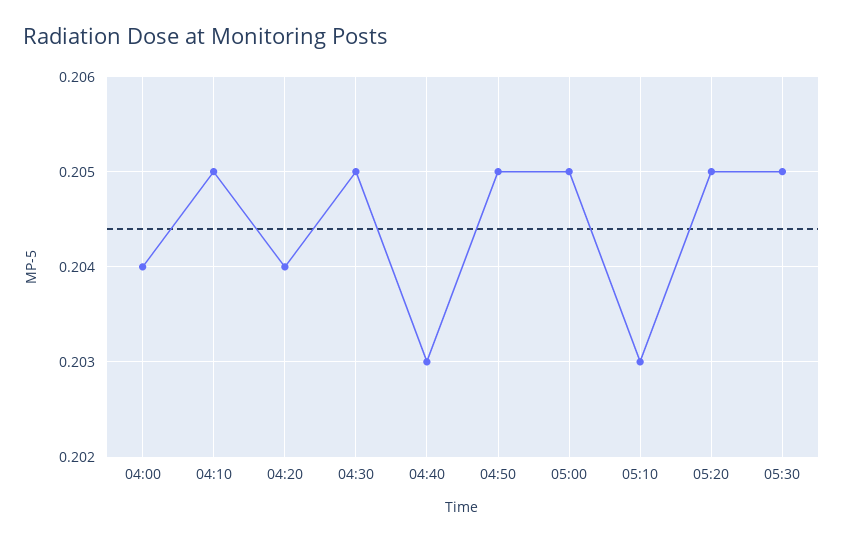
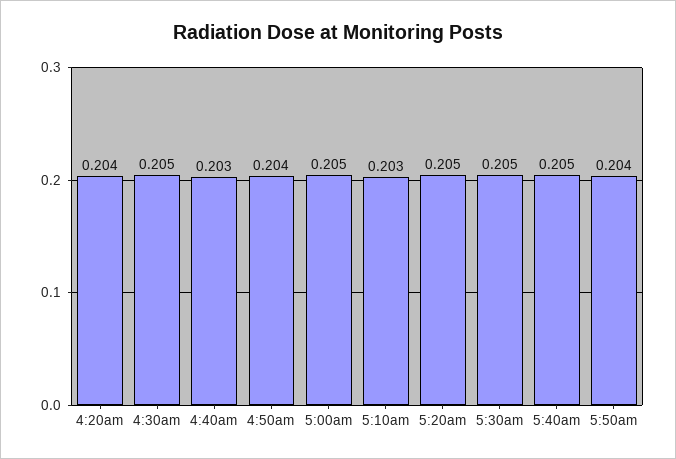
04:00: 0.204 -> none
04:10: 0.205 -> none
04:50: 0.205 -> 0.204
5:40am: none -> 0.205
5:50am: none -> 0.204

